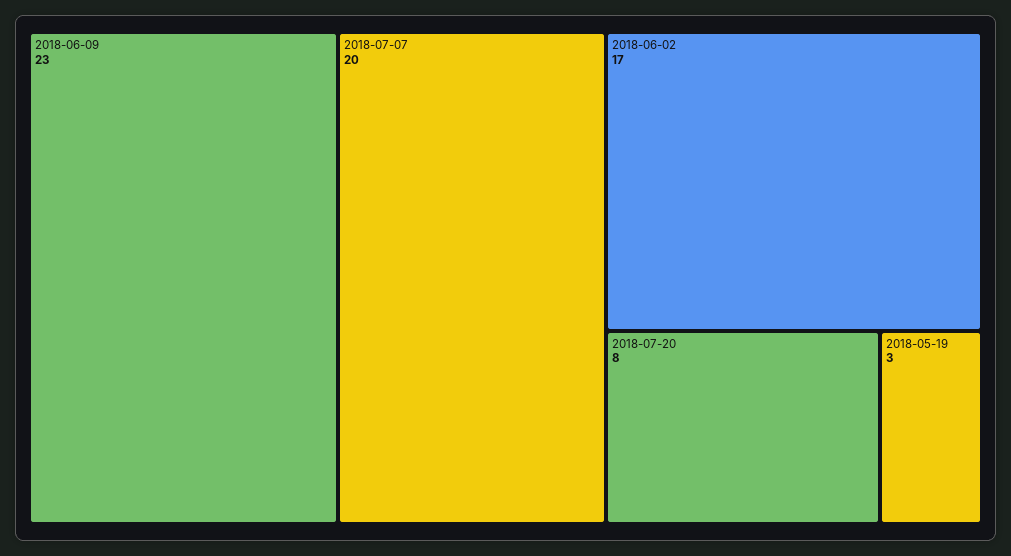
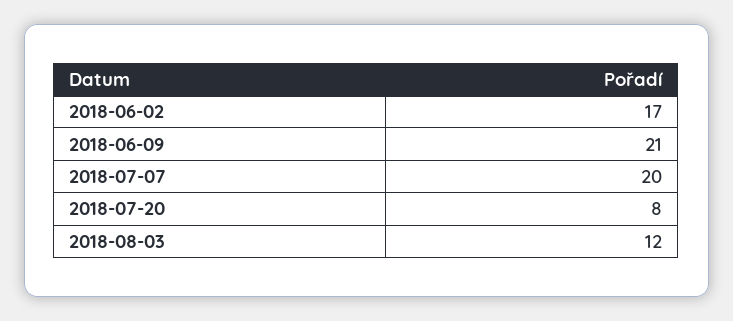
2018-06-09: 23 -> 21
2018-05-19: 3 -> none
2018-08-03: none -> 12

